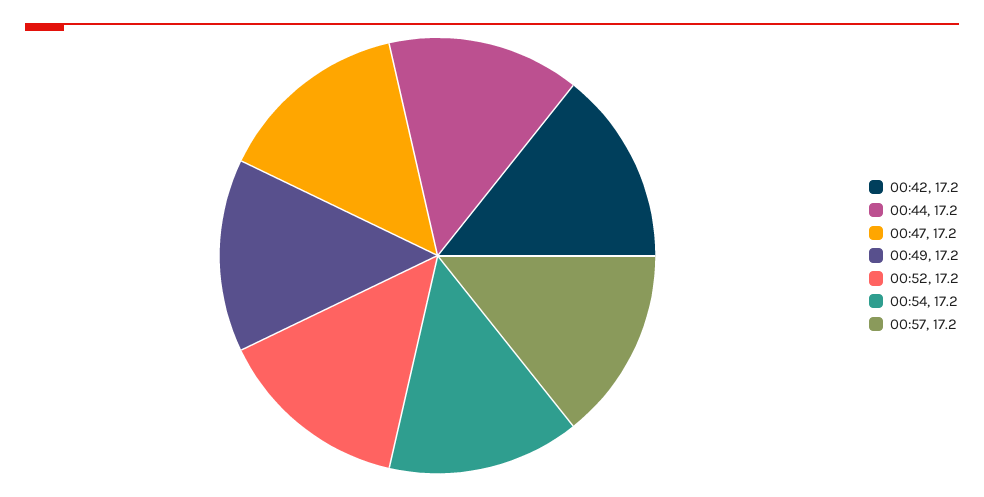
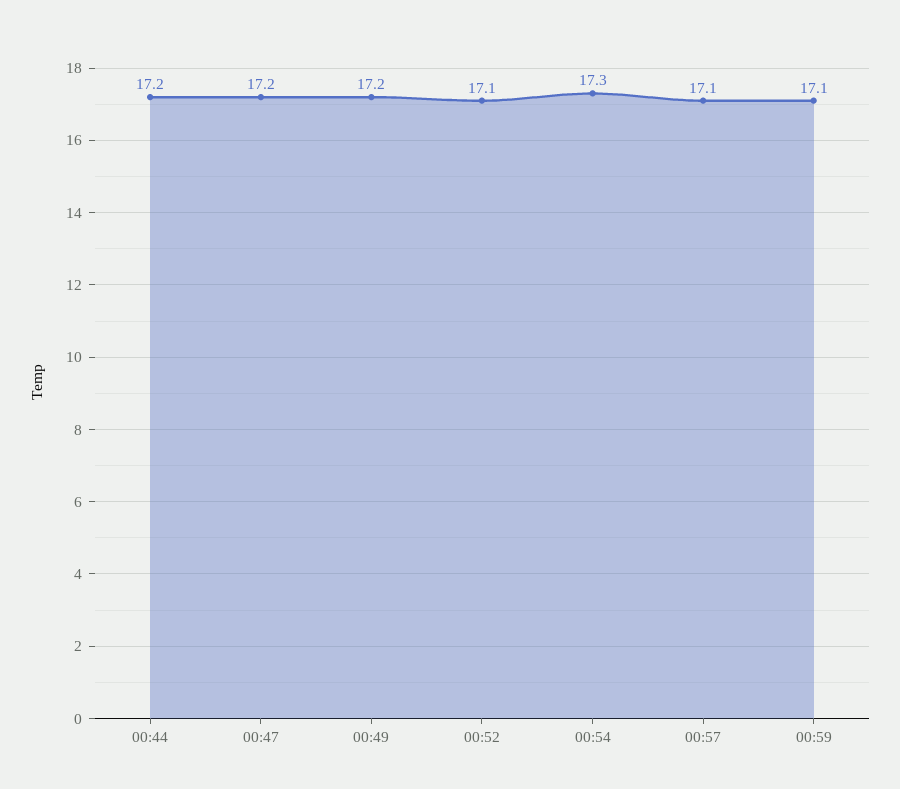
00:42: 17.2 -> none
00:52: 17.2 -> 17.1
00:54: 17.2 -> 17.3
00:57: 17.2 -> 17.1
00:59: none -> 17.1

